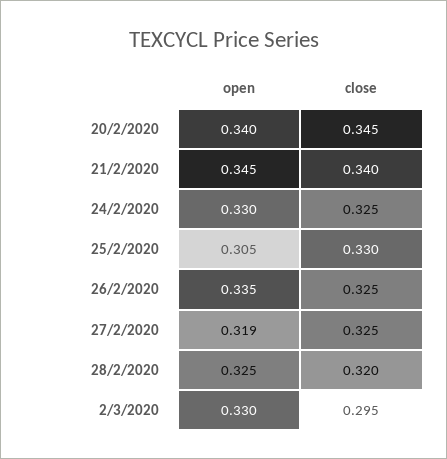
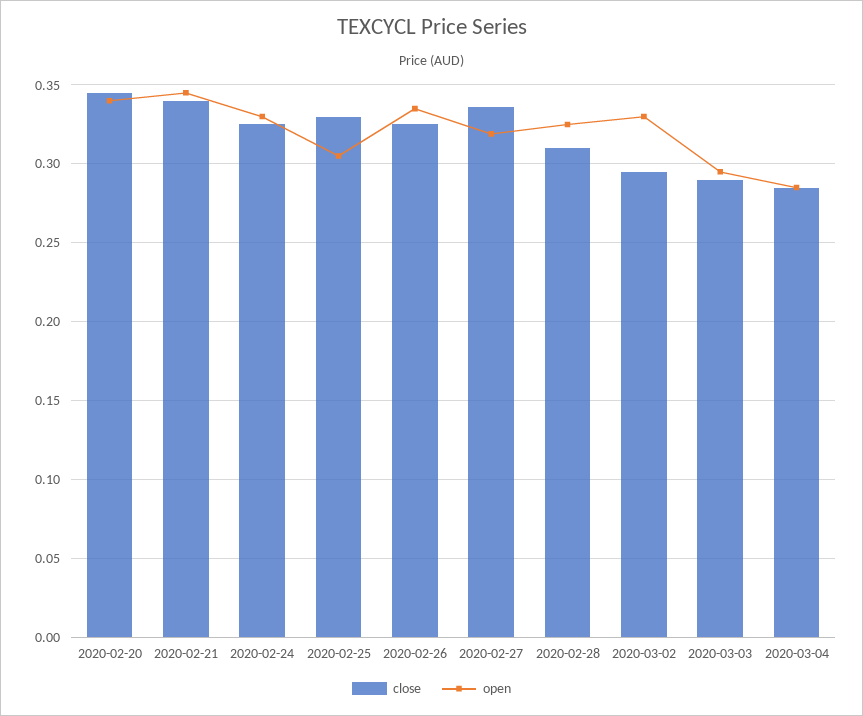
close, 27/2/2020: 0.325 -> 0.335
close, 28/2/2020: 0.32 -> 0.31
close, 2020-03-03: none -> 0.29
open, 2020-03-03: none -> 0.295
close, 2020-03-04: none -> 0.285
open, 2020-03-04: none -> 0.285

